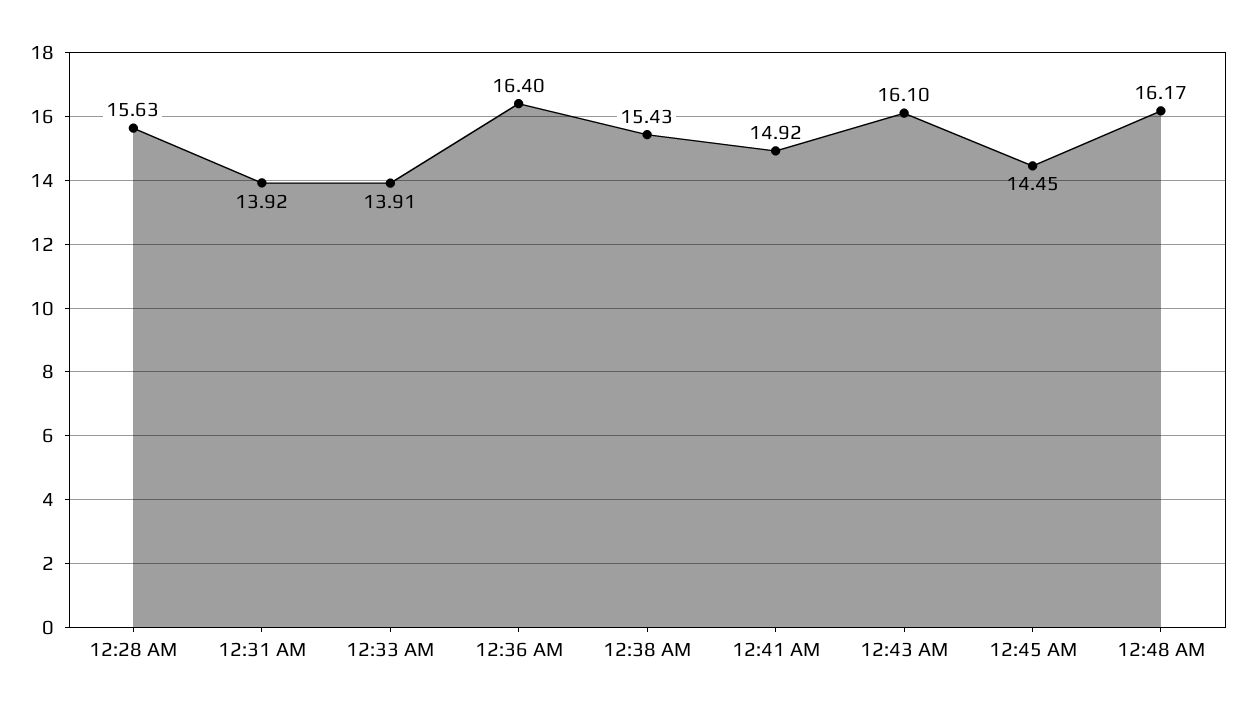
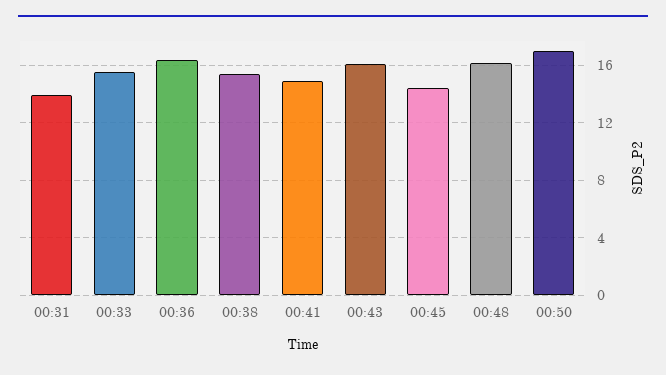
12:28 AM: 15.63 -> none
12:33 AM: 13.91 -> 15.5
00:50: none -> 17

